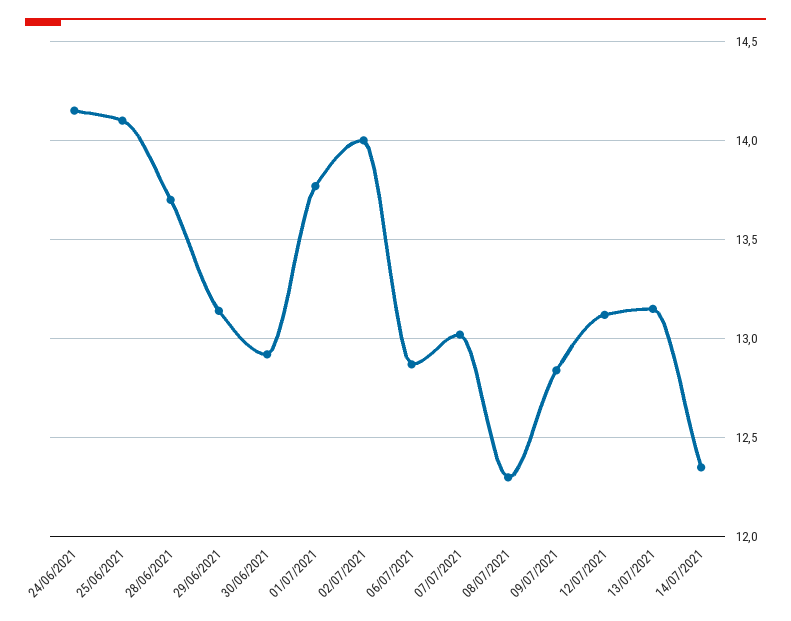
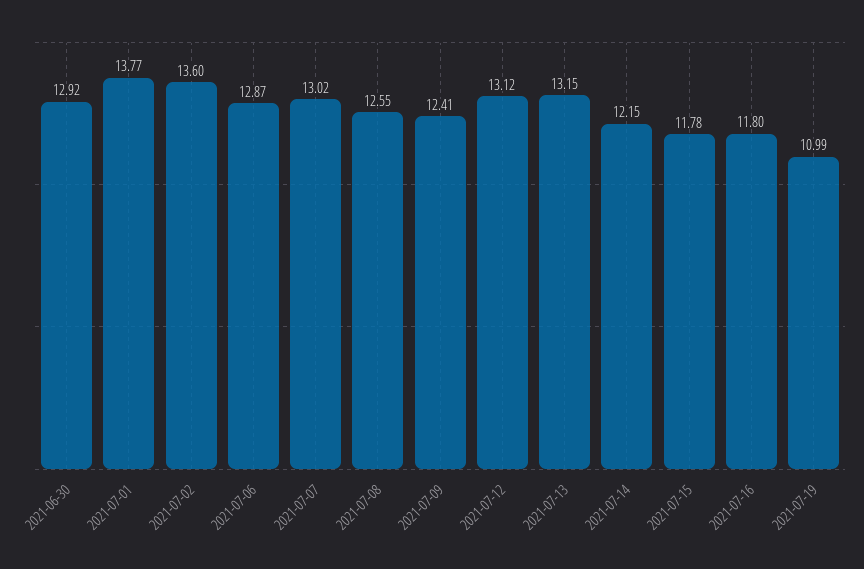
24/06/2021: 14.15 -> none
25/06/2021: 14.1 -> none
28/06/2021: 13.7 -> none
29/06/2021: 13.15 -> none
02/07/2021: 14 -> 13.6
08/07/2021: 12.3 -> 12.55
09/07/2021: 12.85 -> 12.41
14/07/2021: 12.35 -> 12.15
2021-07-15: none -> 11.78
2021-07-16: none -> 11.8
2021-07-19: none -> 10.99

